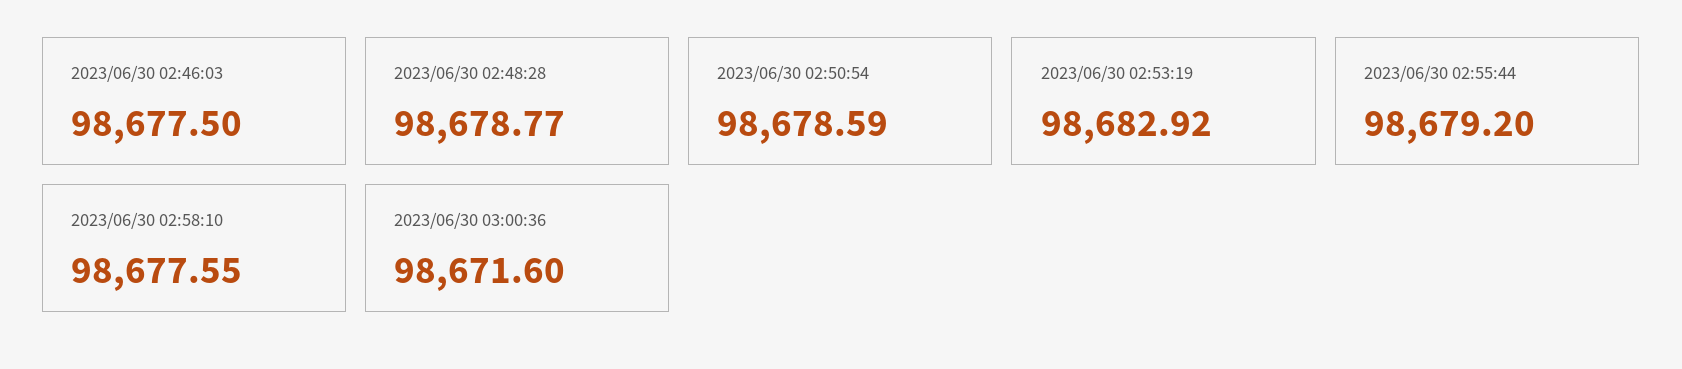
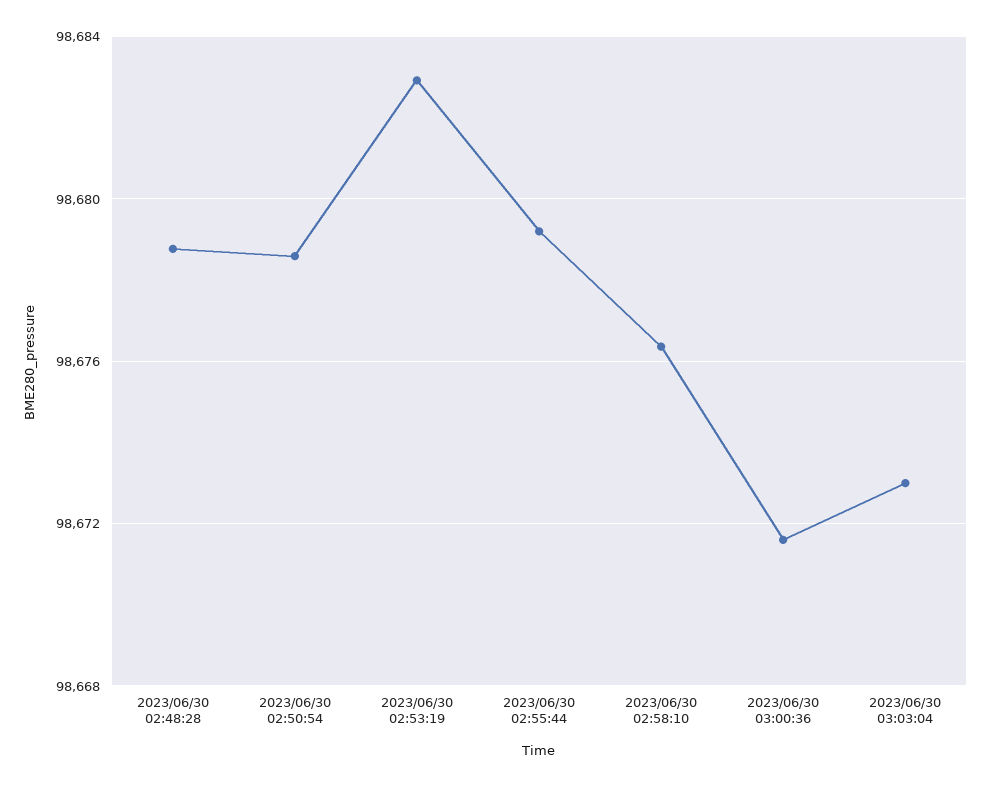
2023/06/30 02:46:03: 98677.5 -> none
2023/06/30 02:58:10: 98677.55 -> 98676.5
2023/06/30 03:03:04: none -> 98673

